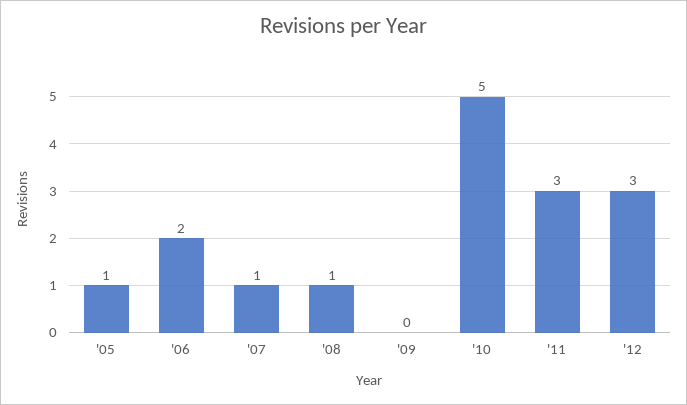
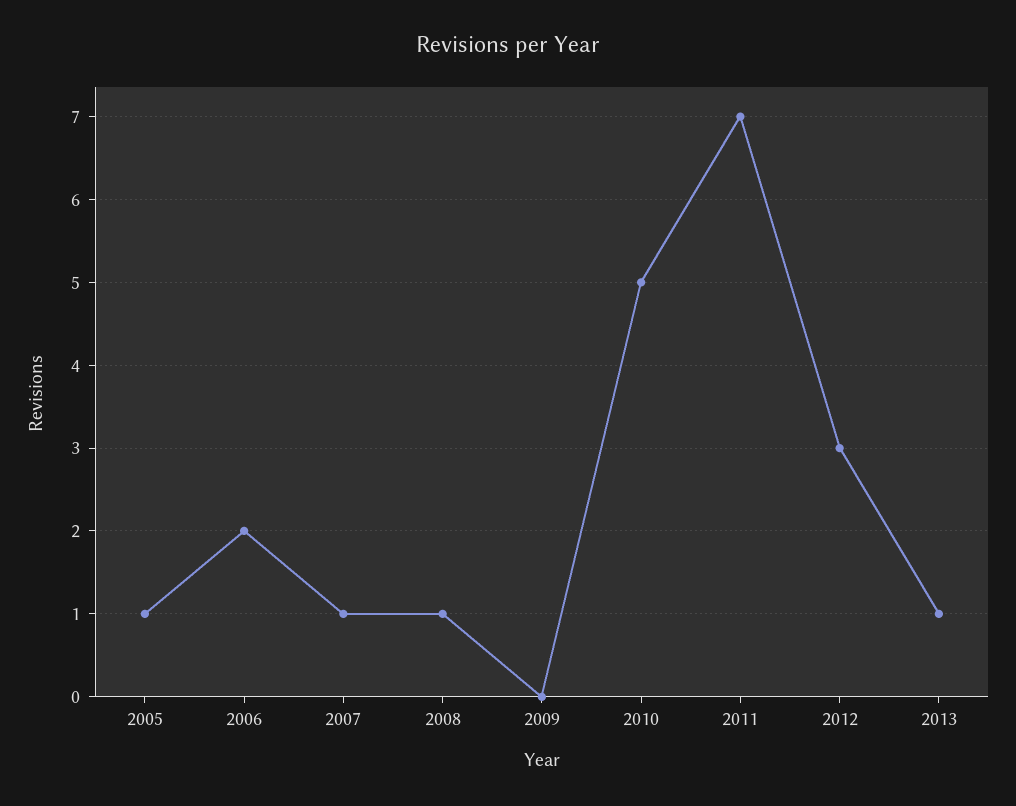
'11: 3 -> 7
2013: none -> 1

